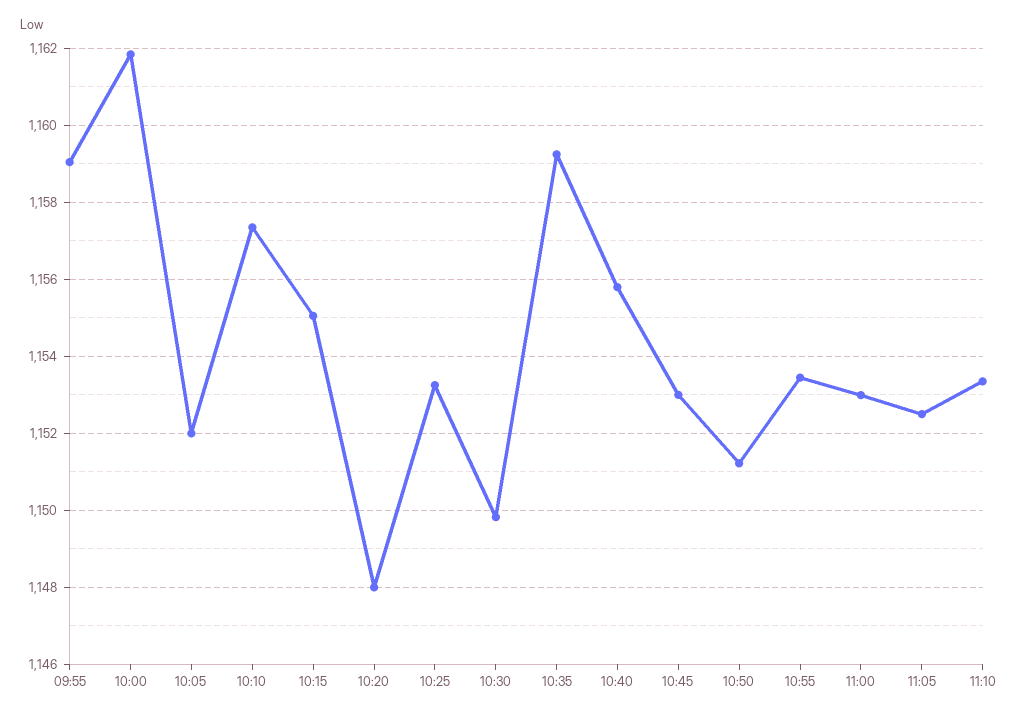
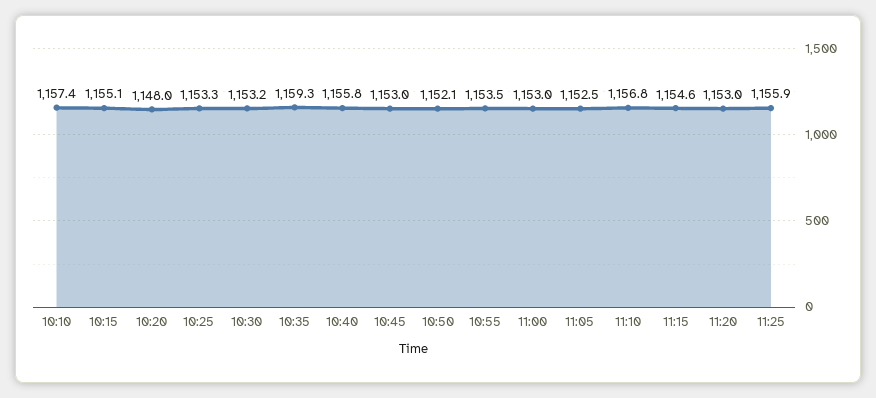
09:55: 1159 -> none
10:00: 1161.8 -> none
10:05: 1152 -> none
10:30: 1149.8 -> 1153.2
10:50: 1151.2 -> 1152.1
11:10: 1153.4 -> 1156.8
11:15: none -> 1154.6
11:20: none -> 1153
11:25: none -> 1155.9

